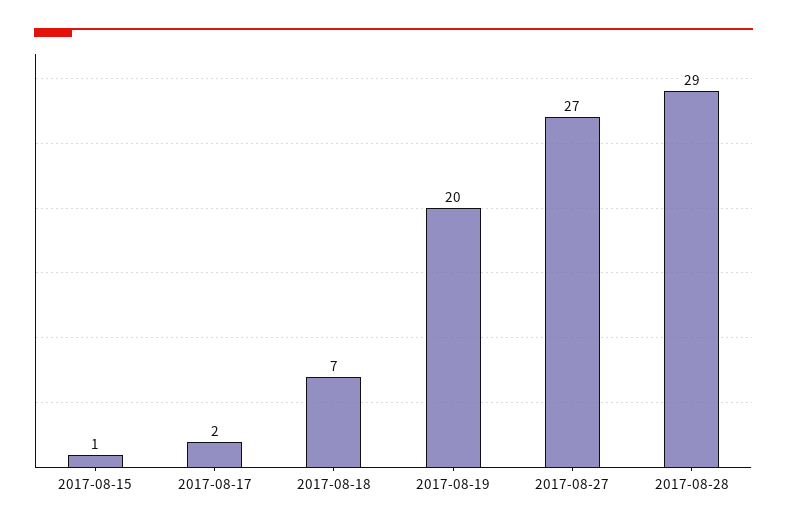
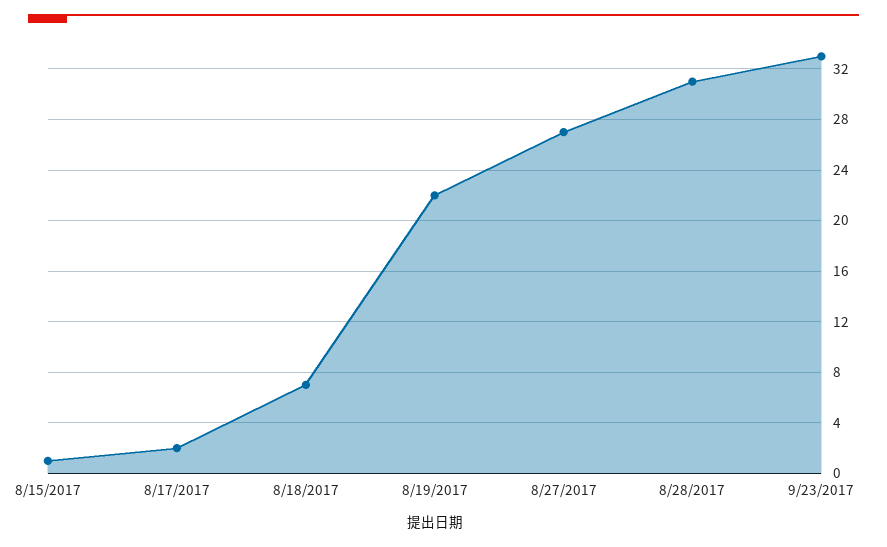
2017-08-19: 20 -> 22
2017-08-28: 29 -> 31
9/23/2017: none -> 33

